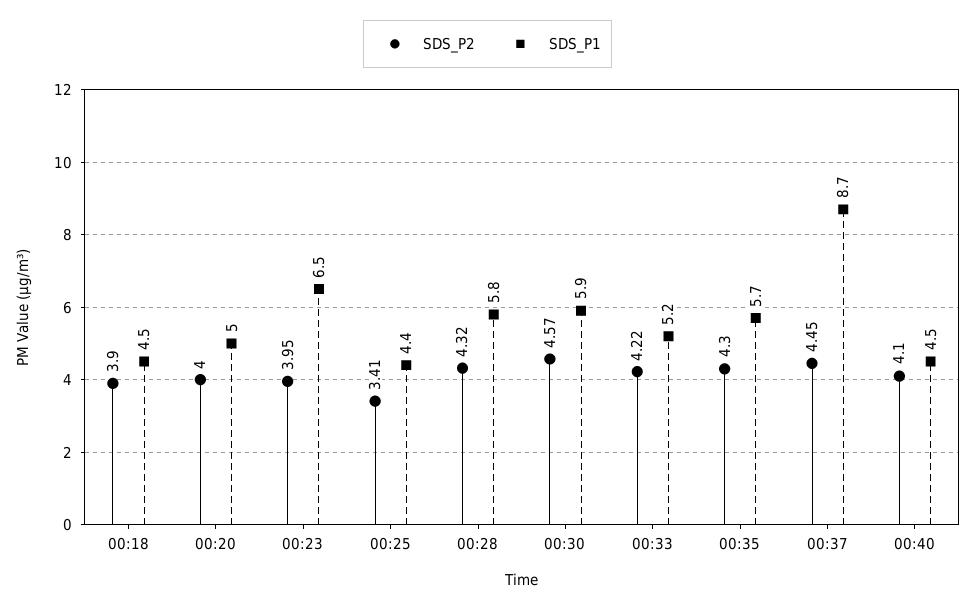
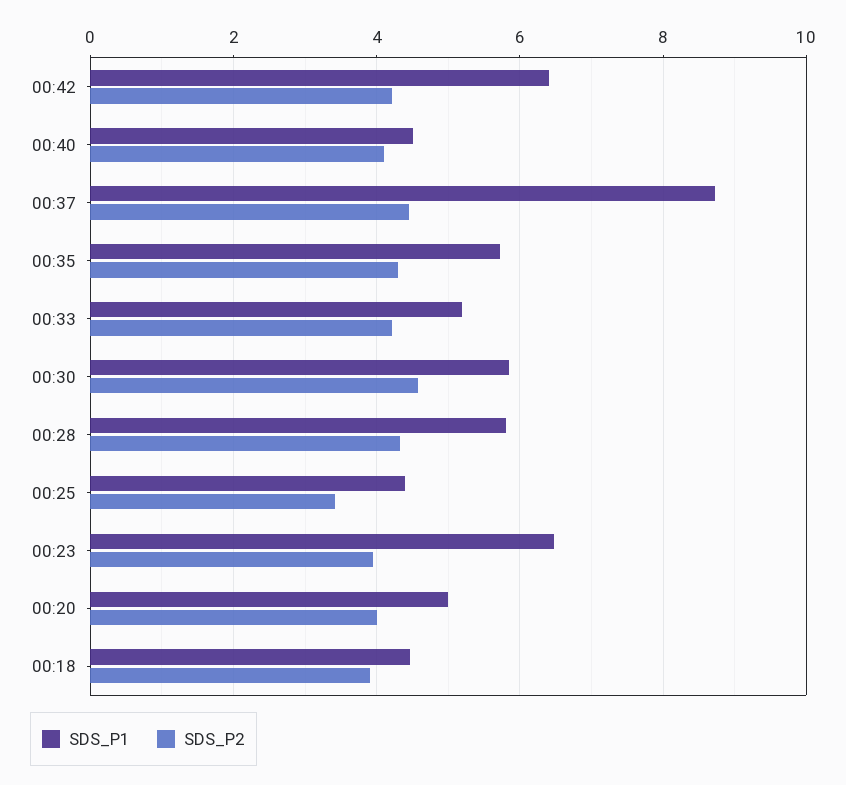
SDS_P1, 00:42: none -> 6.4
SDS_P2, 00:42: none -> 4.2

